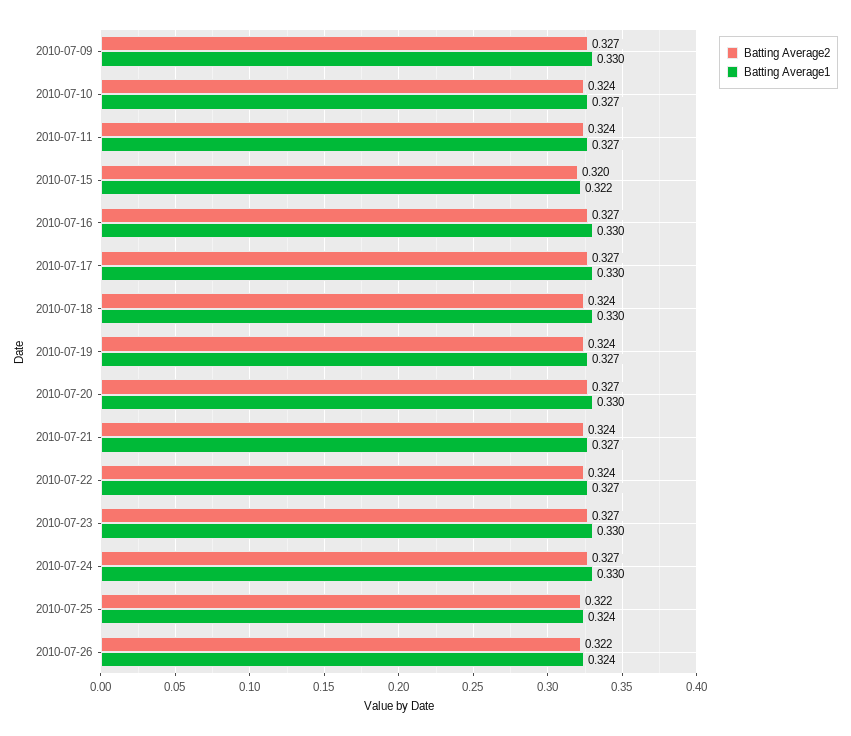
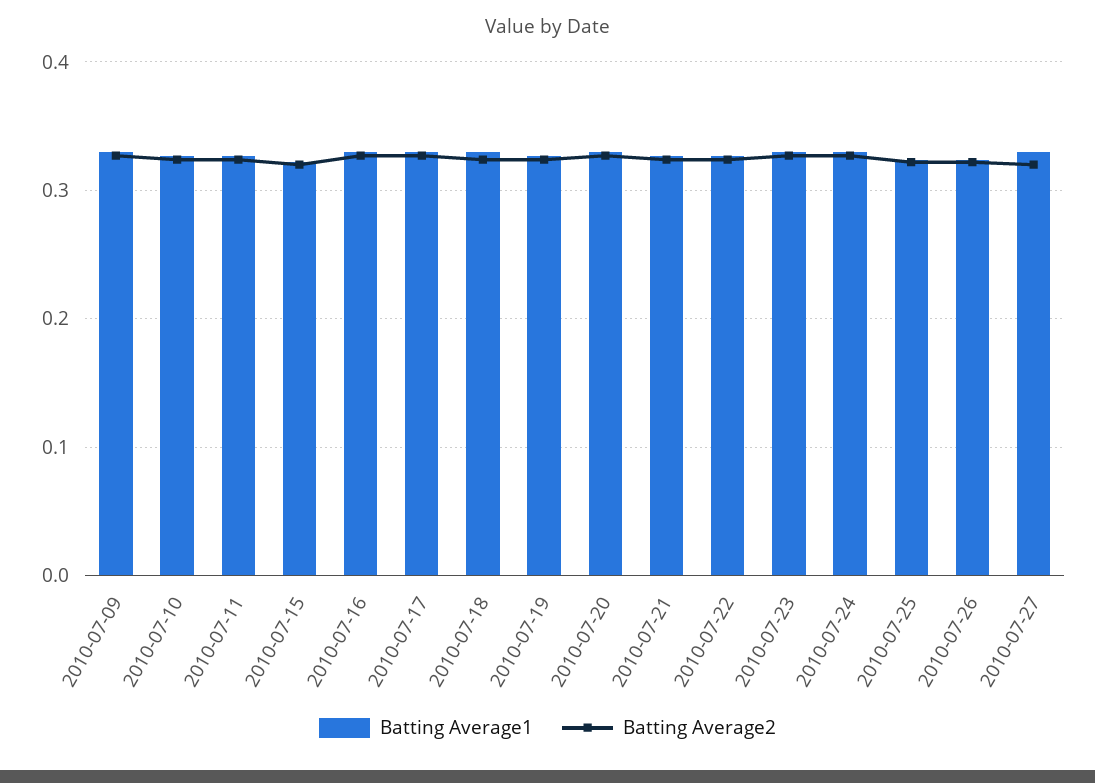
Batting Average1, 2010-07-27: none -> 0.33
Batting Average2, 2010-07-27: none -> 0.32

